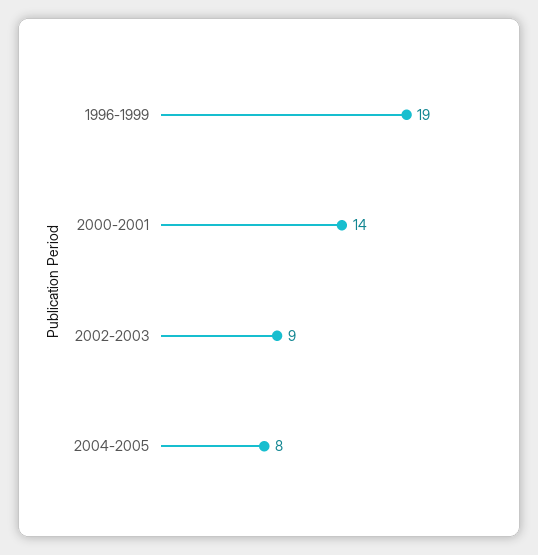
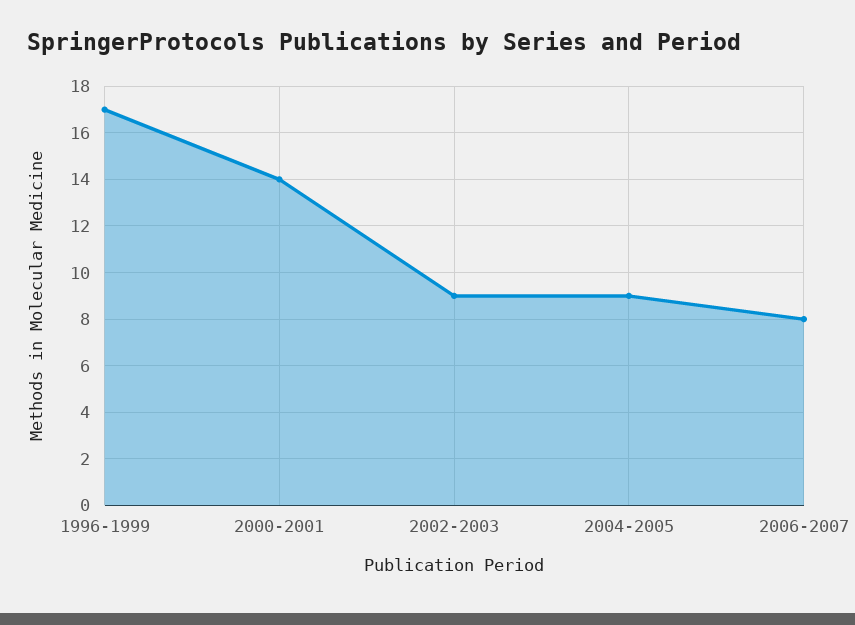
1996-1999: 19 -> 17
2004-2005: 8 -> 9
2006-2007: none -> 8

